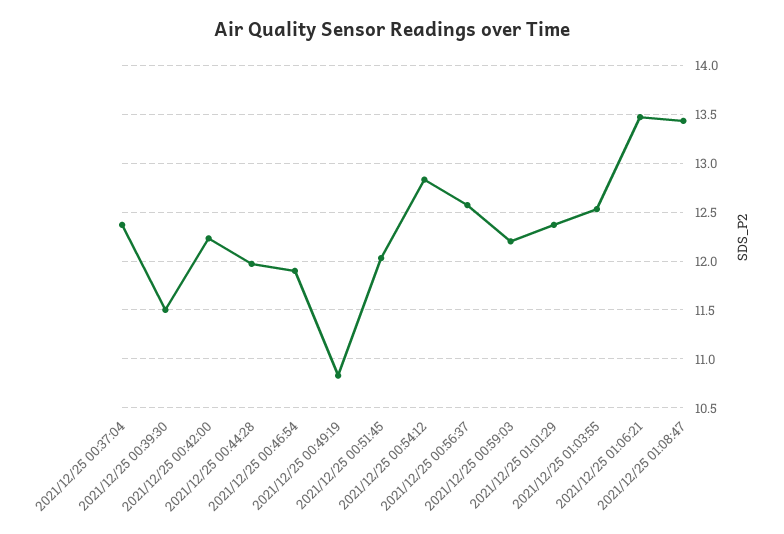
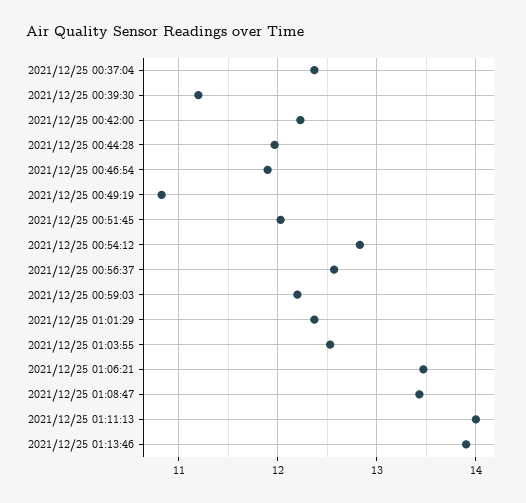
2021/12/25 00:39:30: 11.5 -> 11.2
2021/12/25 01:11:13: none -> 14
2021/12/25 01:13:46: none -> 13.9

